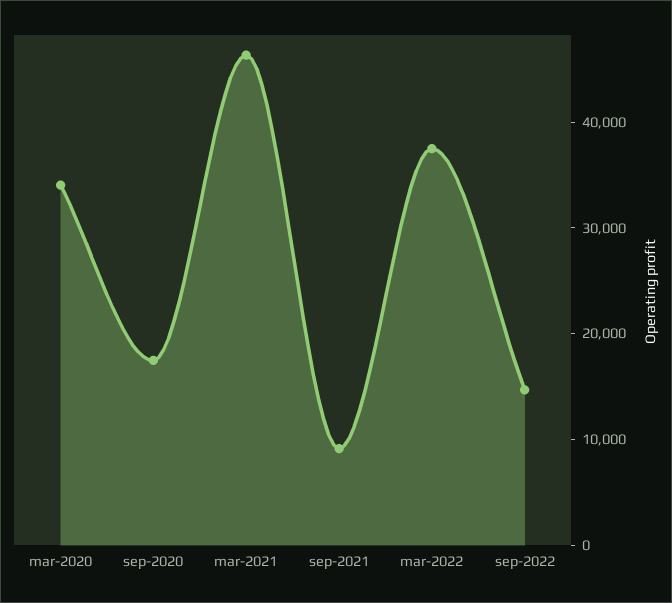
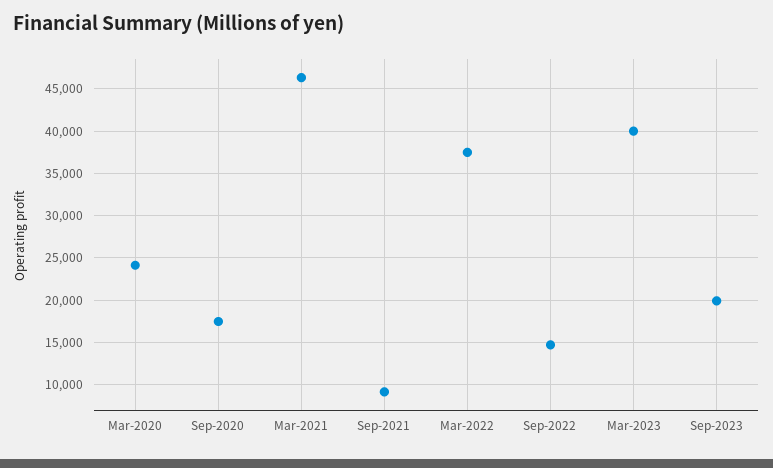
mar-2020: 34000 -> 24000
Mar-2023: none -> 40000
Sep-2023: none -> 20000

